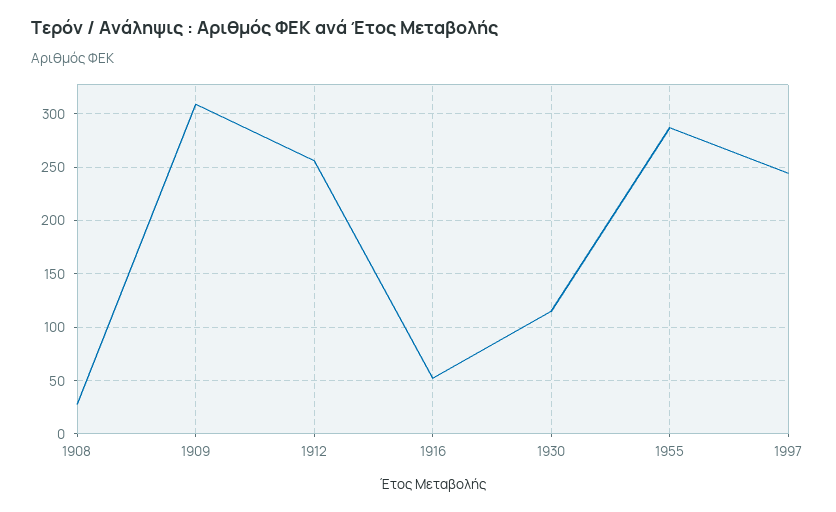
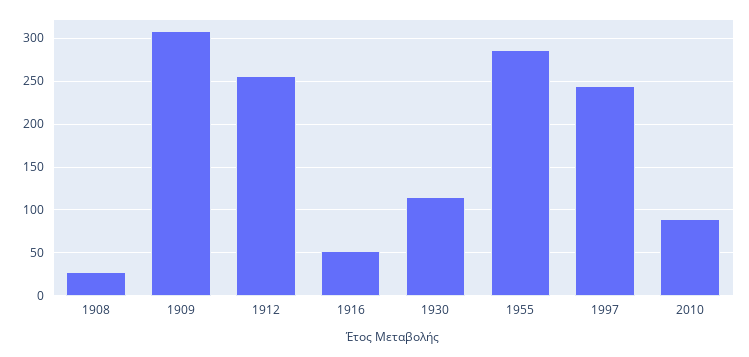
2010: none -> 90

